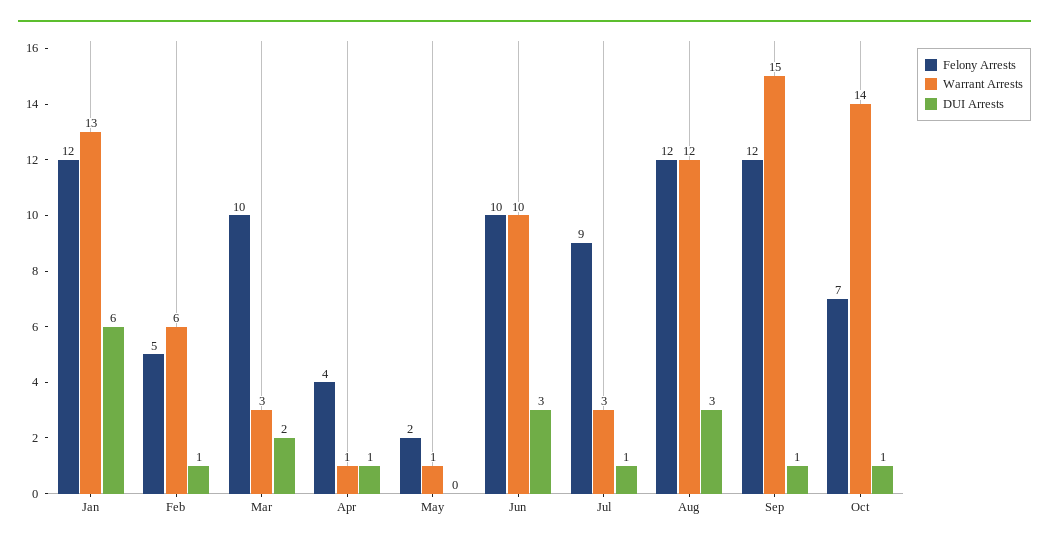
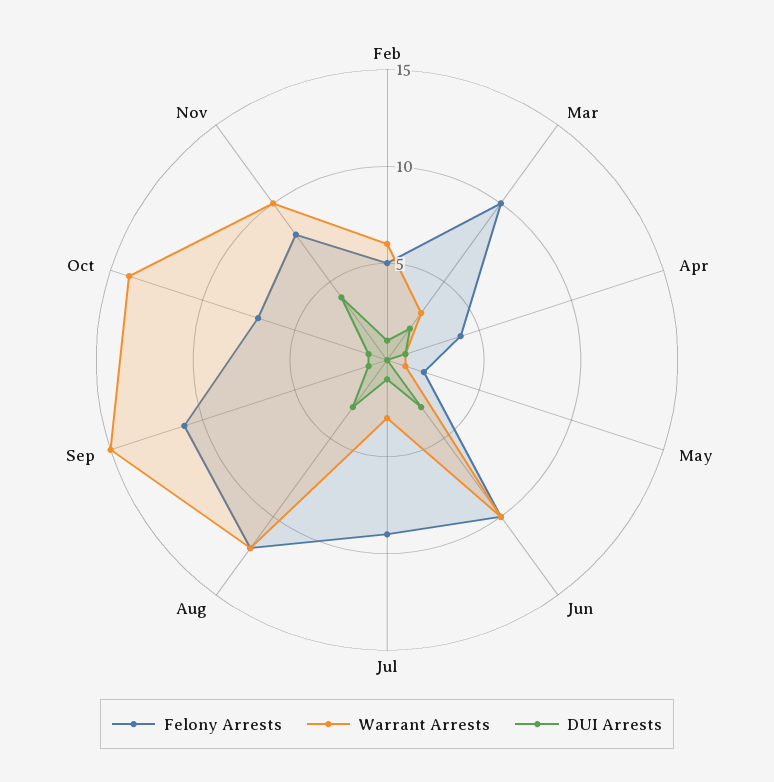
Felony Arrests, Jan: 12 -> none
Warrant Arrests, Jan: 13 -> none
DUI Arrests, Jan: 6 -> none
Felony Arrests, Sep: 12 -> 11
Felony Arrests, Nov: none -> 8
Warrant Arrests, Nov: none -> 10
DUI Arrests, Nov: none -> 4

